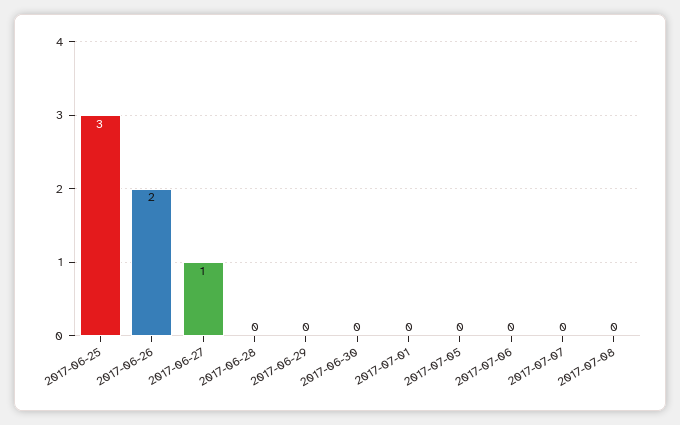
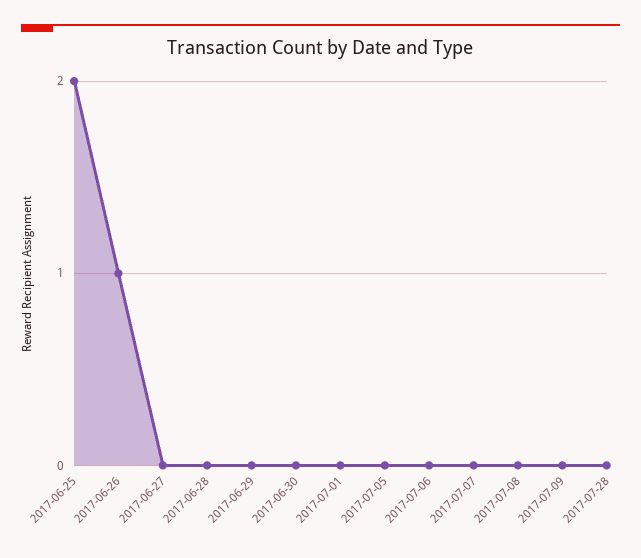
2017-06-25: 3 -> 2
2017-06-26: 2 -> 1
2017-06-27: 1 -> 0
2017-07-09: none -> 0
2017-07-28: none -> 0

